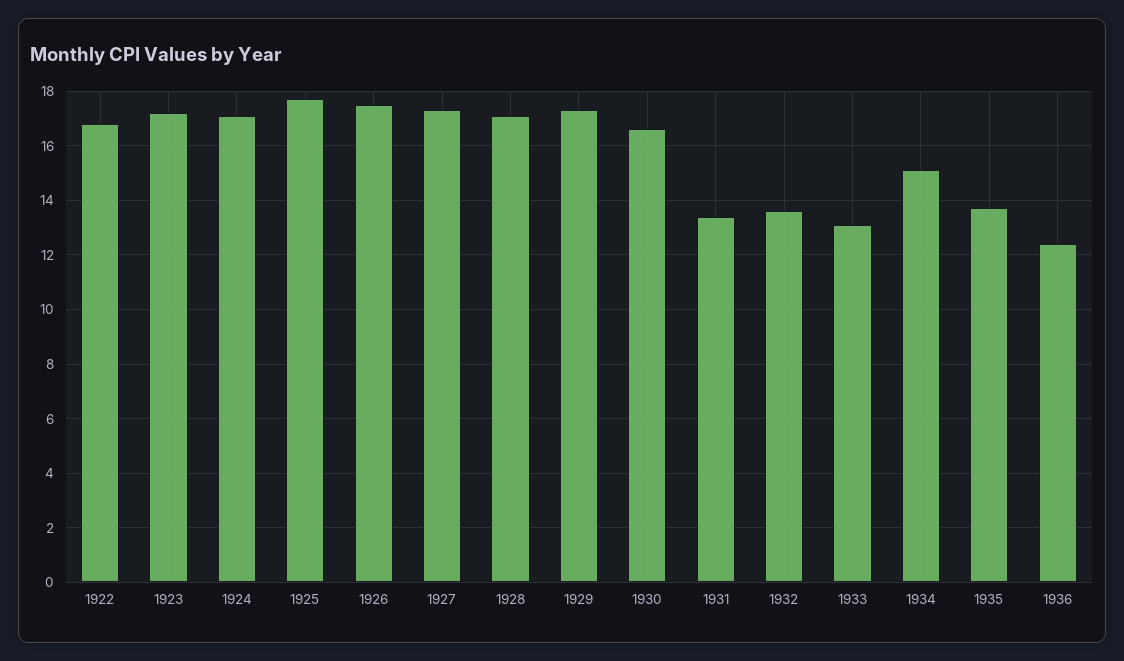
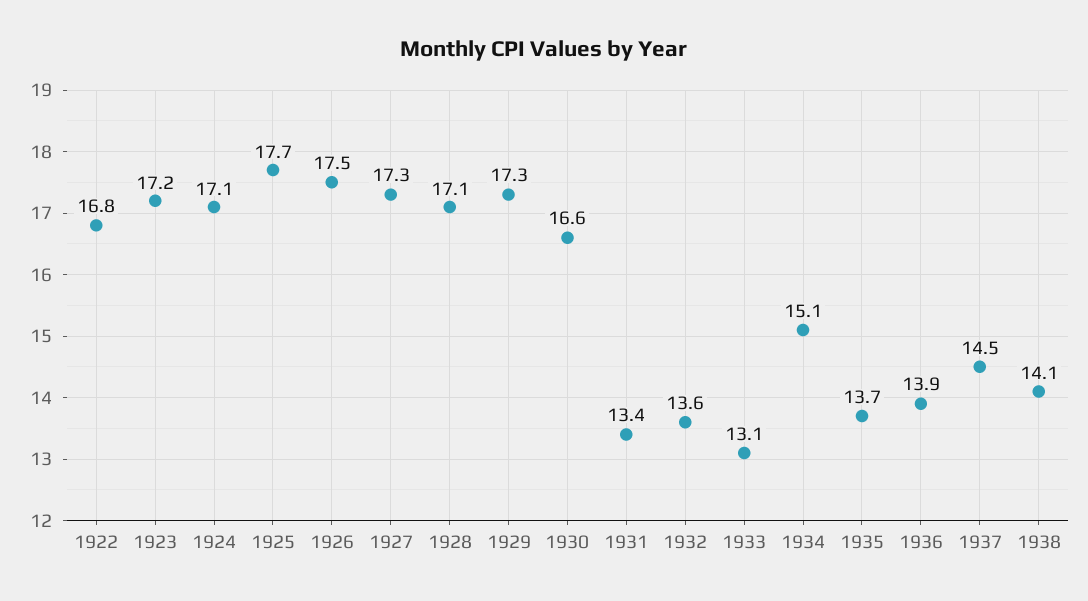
1936: 12.5 -> 13.9
1937: none -> 14.5
1938: none -> 14.1

